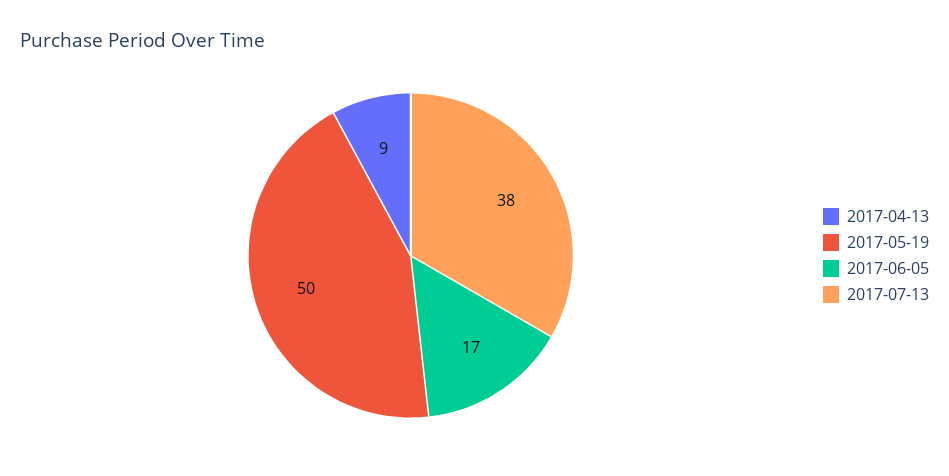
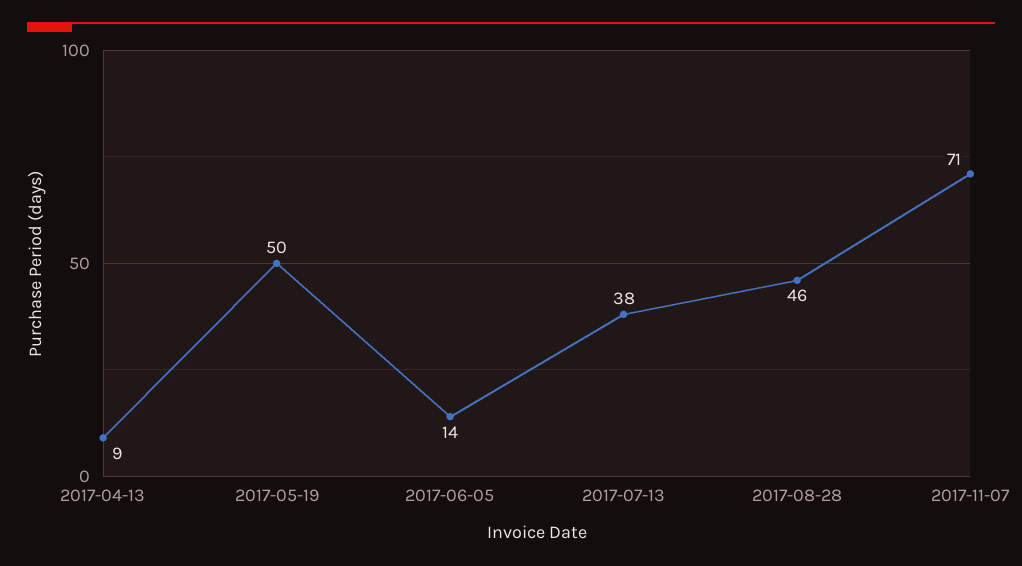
2017-06-05: 17 -> 14
2017-08-28: none -> 46
2017-11-07: none -> 71

